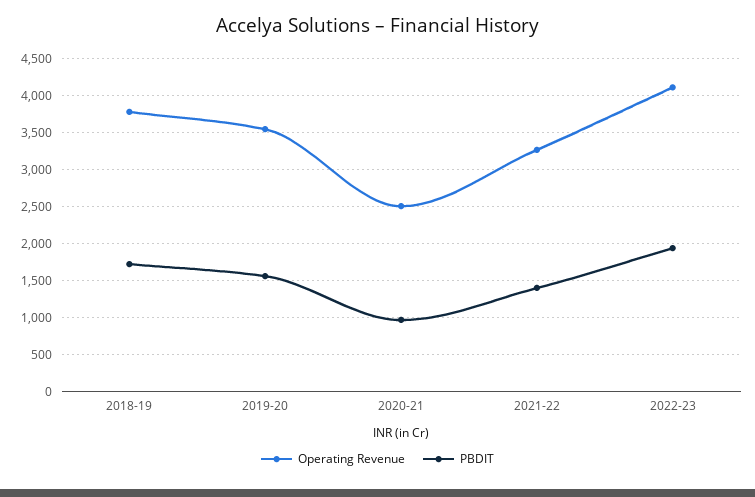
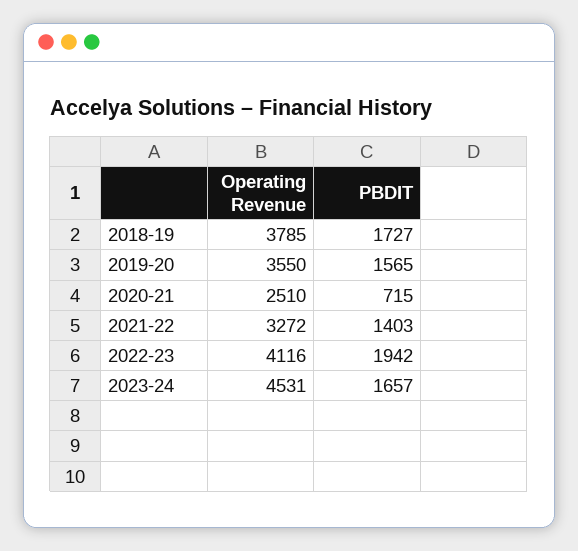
PBDIT, 2020-21: 1000 -> 715
Operating Revenue, 2023-24: none -> 4531
PBDIT, 2023-24: none -> 1657

